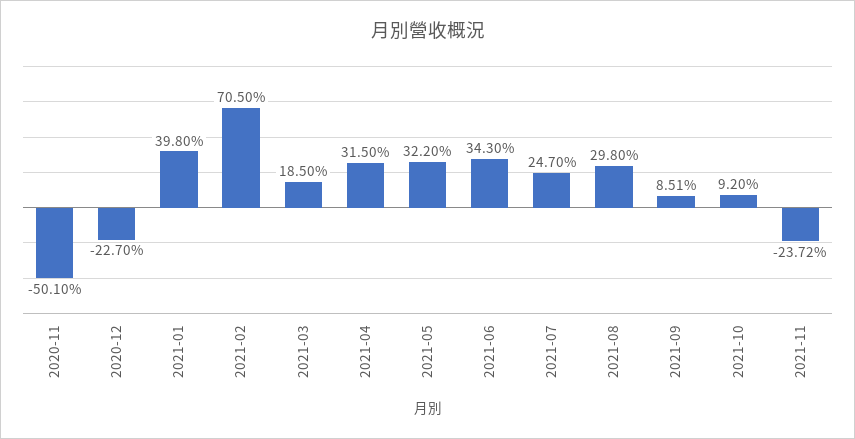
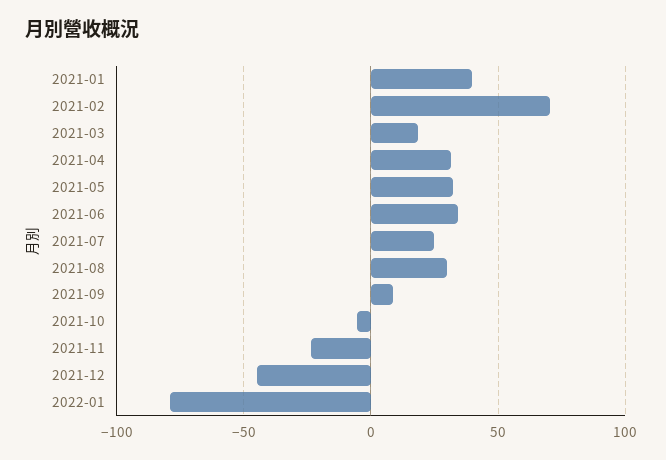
2020-11: -50.1 -> none
2020-12: -22.7 -> none
2021-10: 9.2 -> -5
2021-12: none -> -45
2022-01: none -> -80

